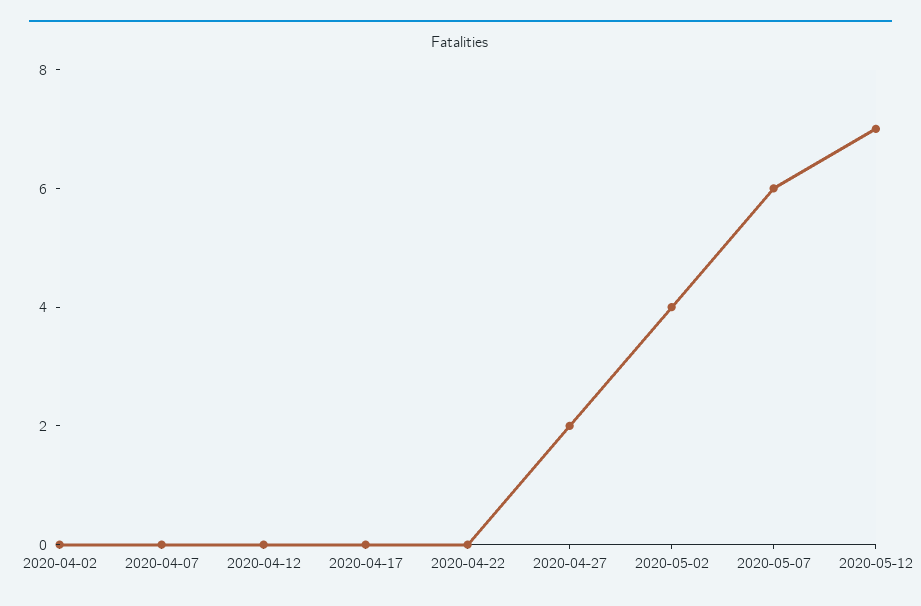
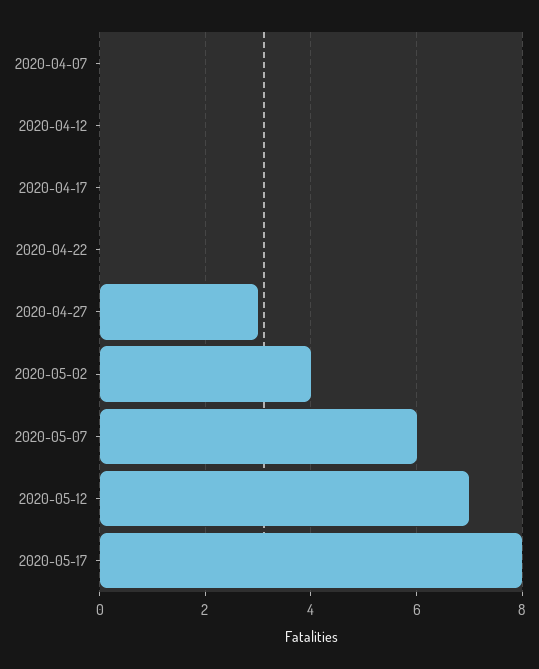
2020-04-02: 0 -> none
2020-04-27: 2 -> 3
2020-05-17: none -> 8

